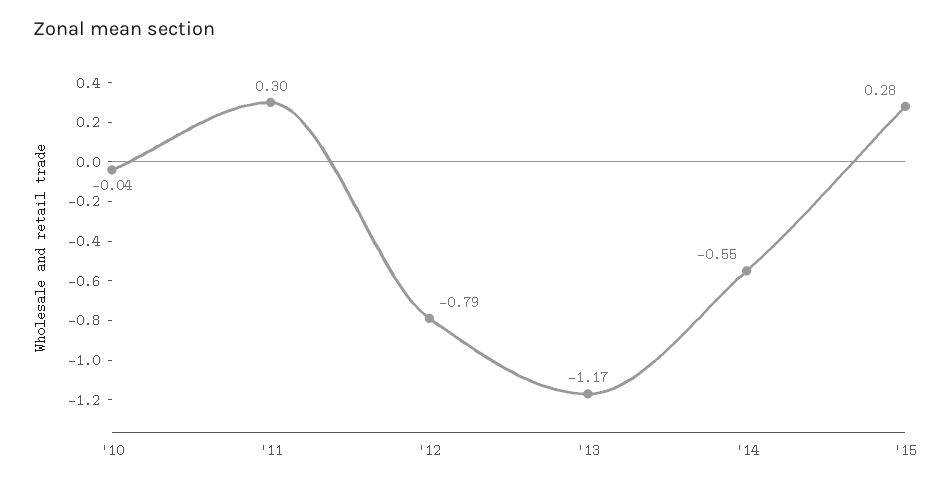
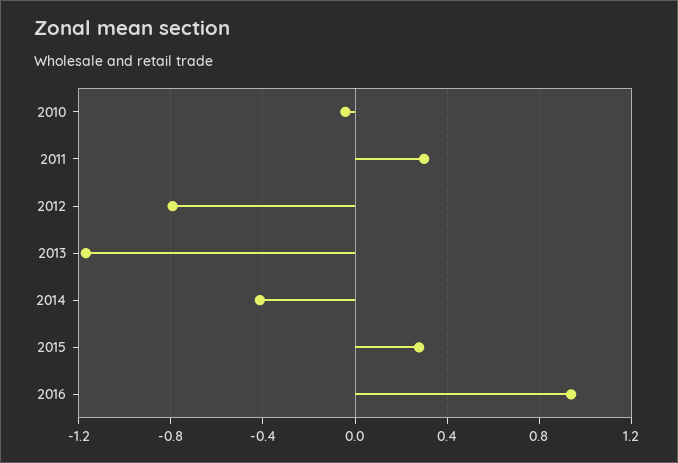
'14: -0.55 -> -0.4
2016: none -> 0.95

